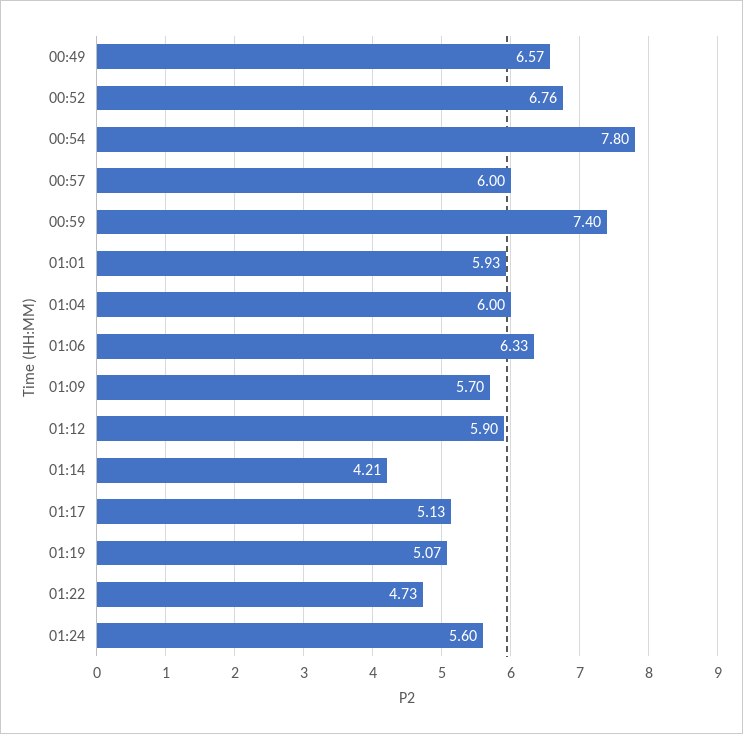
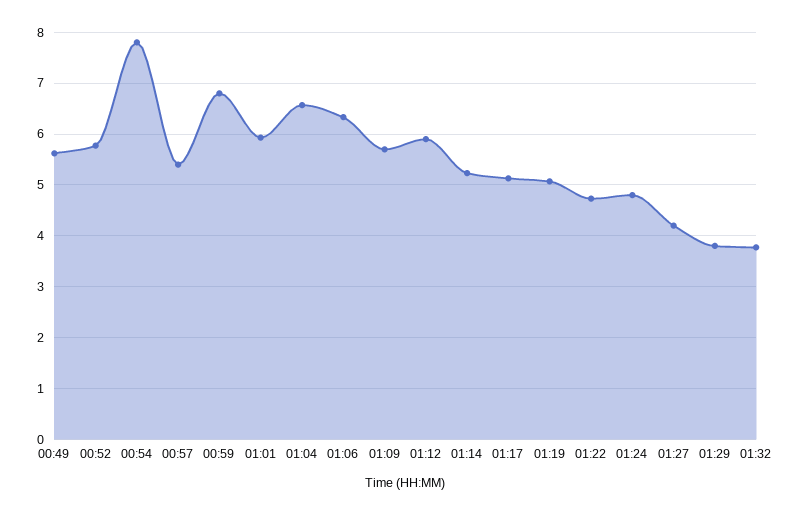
00:49: 6.57 -> 5.6
00:52: 6.76 -> 5.8
00:57: 6 -> 5.4
00:59: 7.4 -> 6.8
01:04: 6 -> 6.6
01:14: 4.21 -> 5.2
01:24: 5.6 -> 4.8
01:27: none -> 4.2
01:29: none -> 3.8
01:32: none -> 3.8

